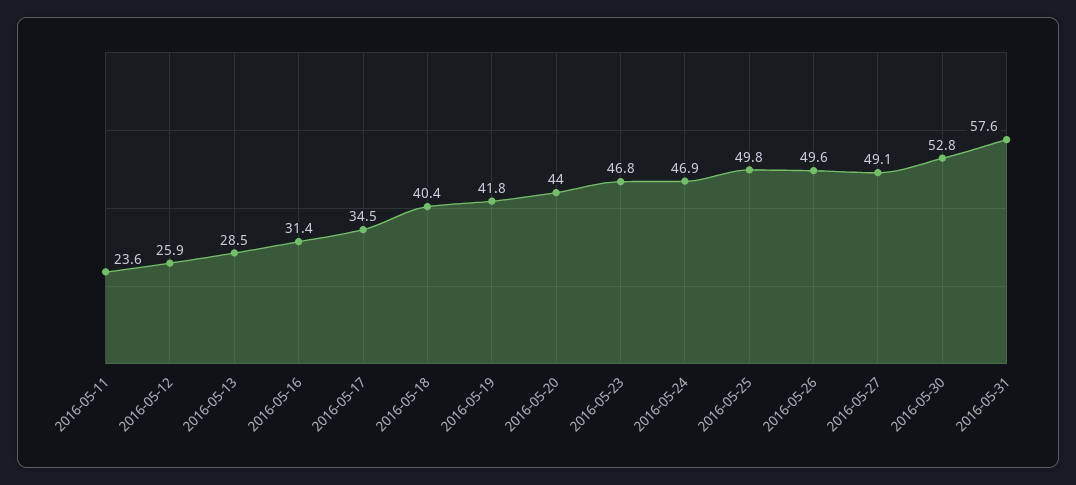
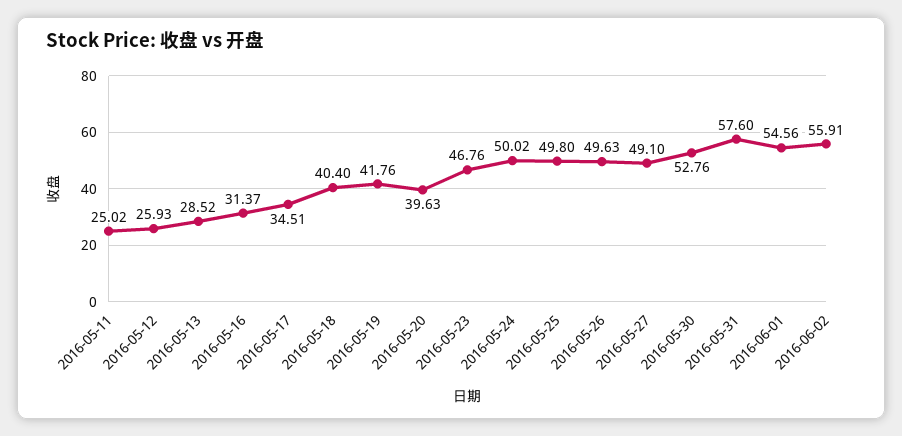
2016-05-11: 23.6 -> 25.02
2016-05-20: 44 -> 39.63
2016-05-24: 46.9 -> 50.02
2016-06-01: none -> 54.56
2016-06-02: none -> 55.91

